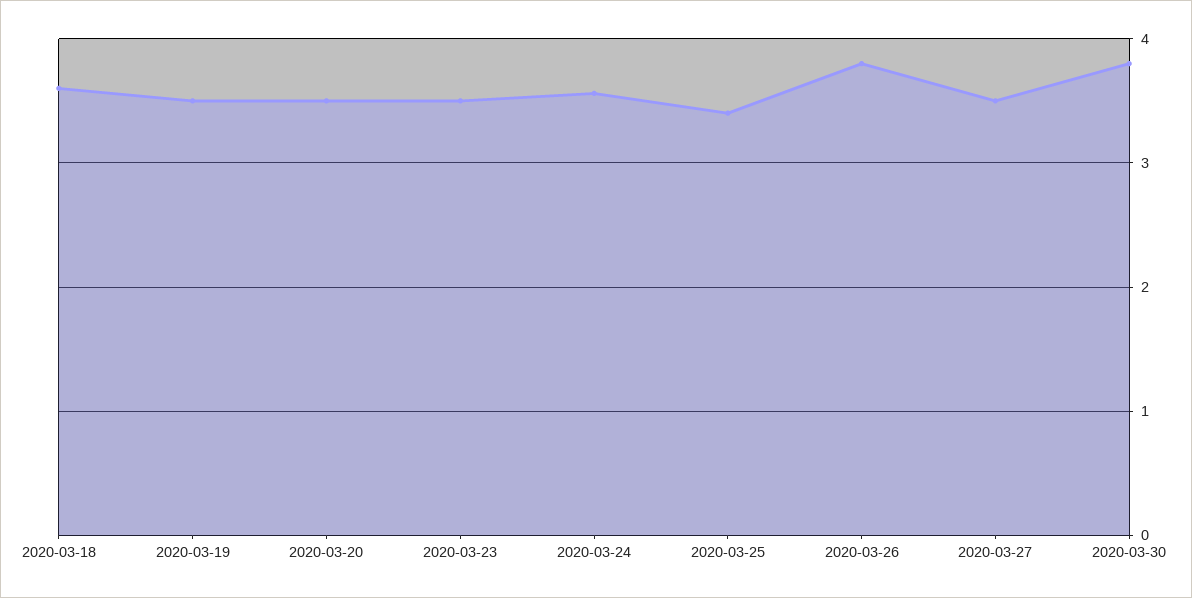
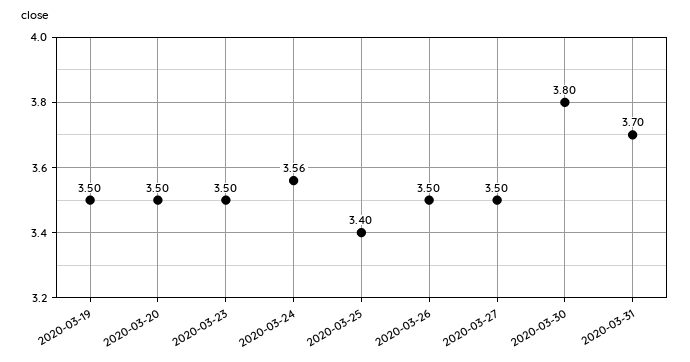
2020-03-18: 3.6 -> none
2020-03-26: 3.8 -> 3.5
2020-03-31: none -> 3.7

